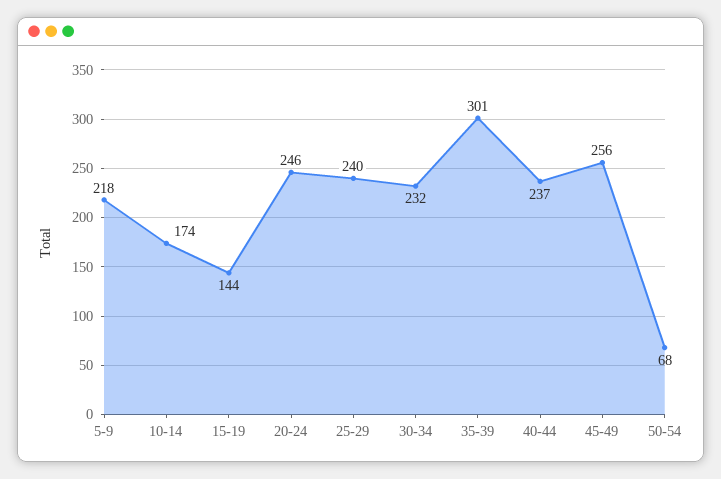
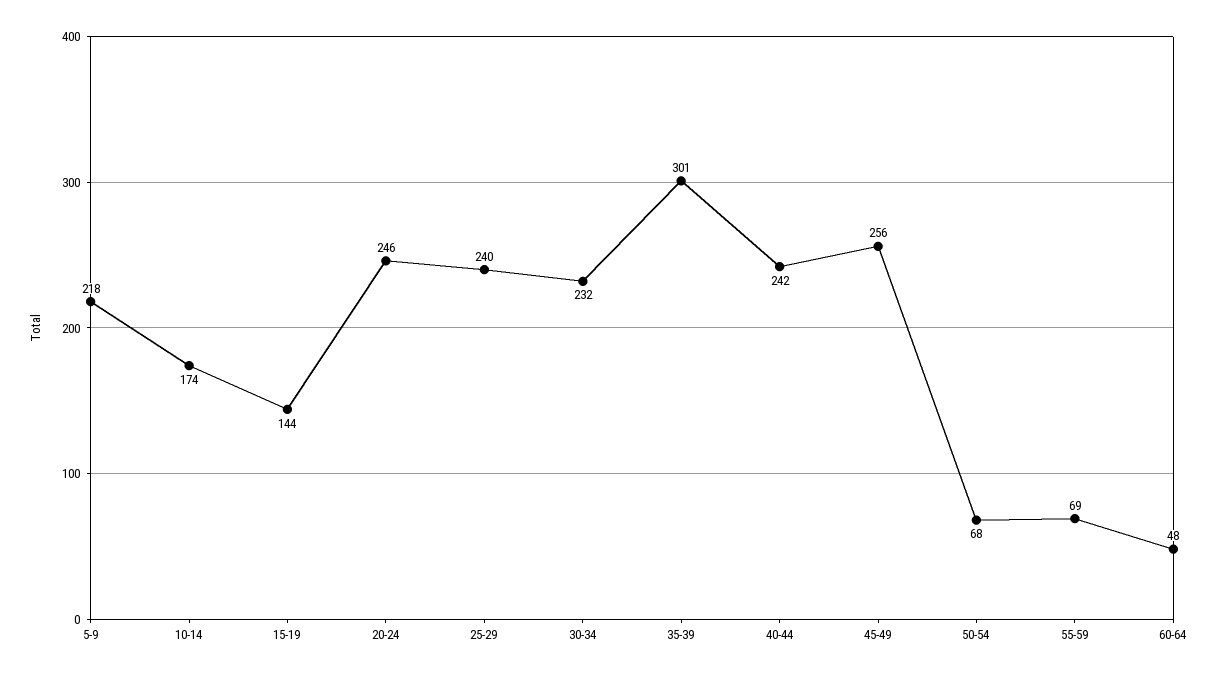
40-44: 237 -> 242
55-59: none -> 69
60-64: none -> 48

